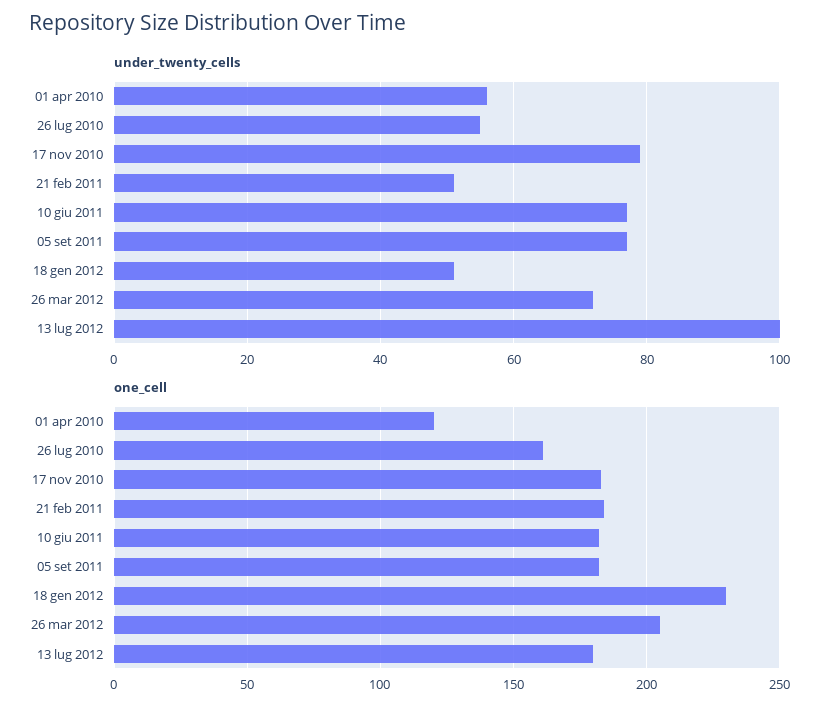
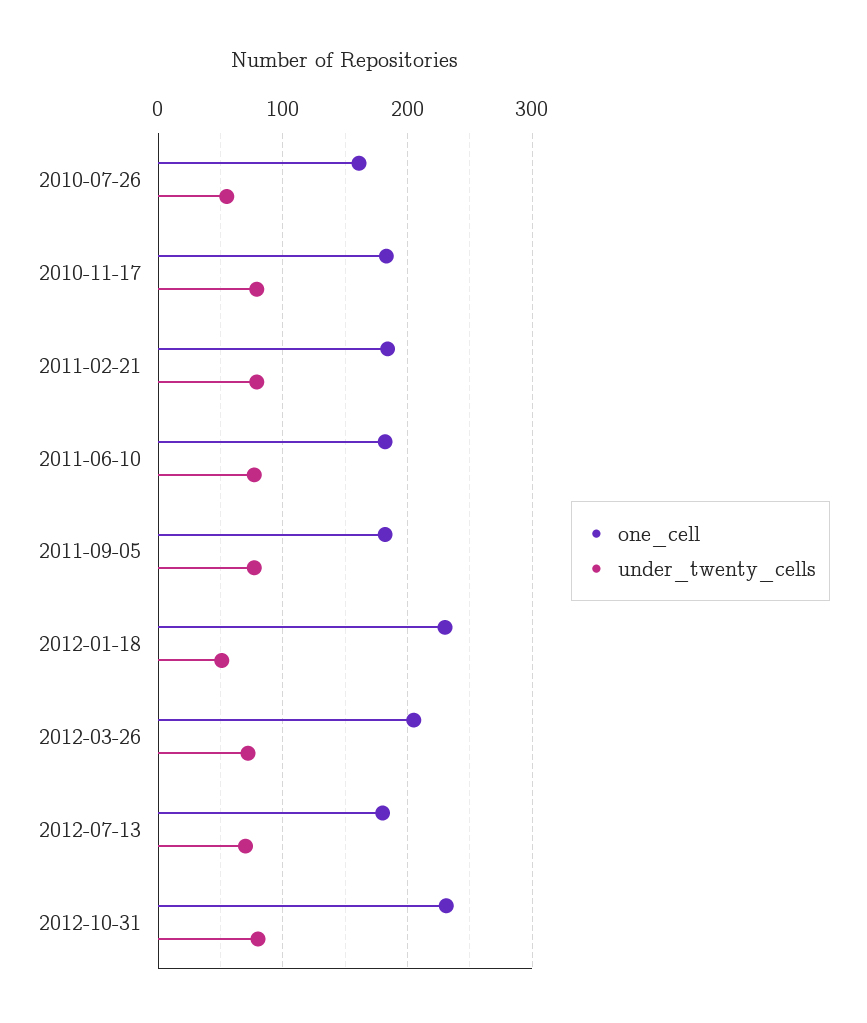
under_twenty_cells, 01 apr 2010: 55 -> none
under_twenty_cells, 21 feb 2011: 50 -> 80
under_twenty_cells, 13 lug 2012: 100 -> 70
one_cell, 01 apr 2010: 120 -> none
one_cell, 2012-10-31: none -> 230
under_twenty_cells, 2012-10-31: none -> 80

